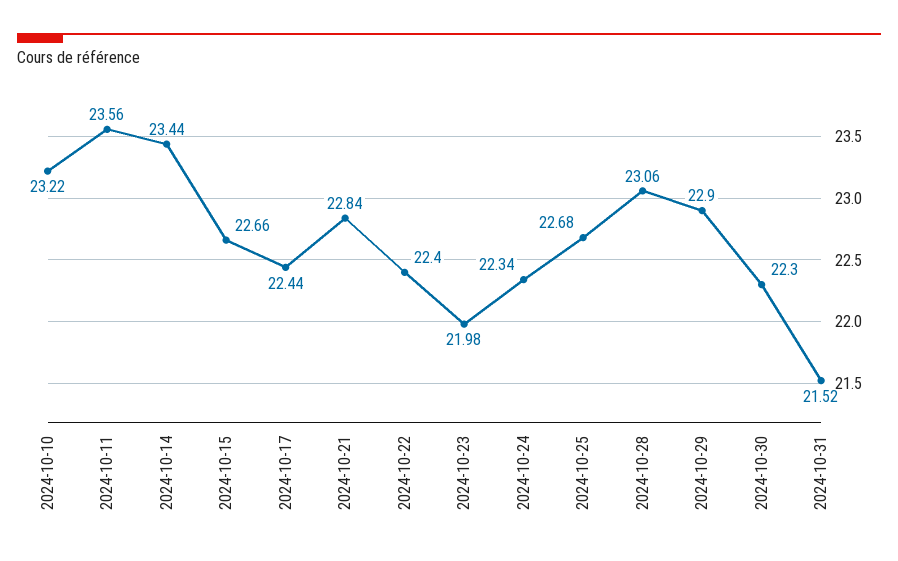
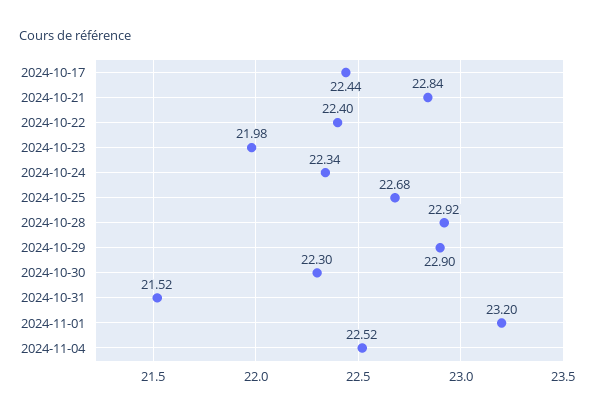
2024-10-10: 23.22 -> none
2024-10-11: 23.56 -> none
2024-10-14: 23.44 -> none
2024-10-15: 22.66 -> none
2024-10-28: 23.06 -> 22.92
2024-11-01: none -> 23.2
2024-11-04: none -> 22.52

